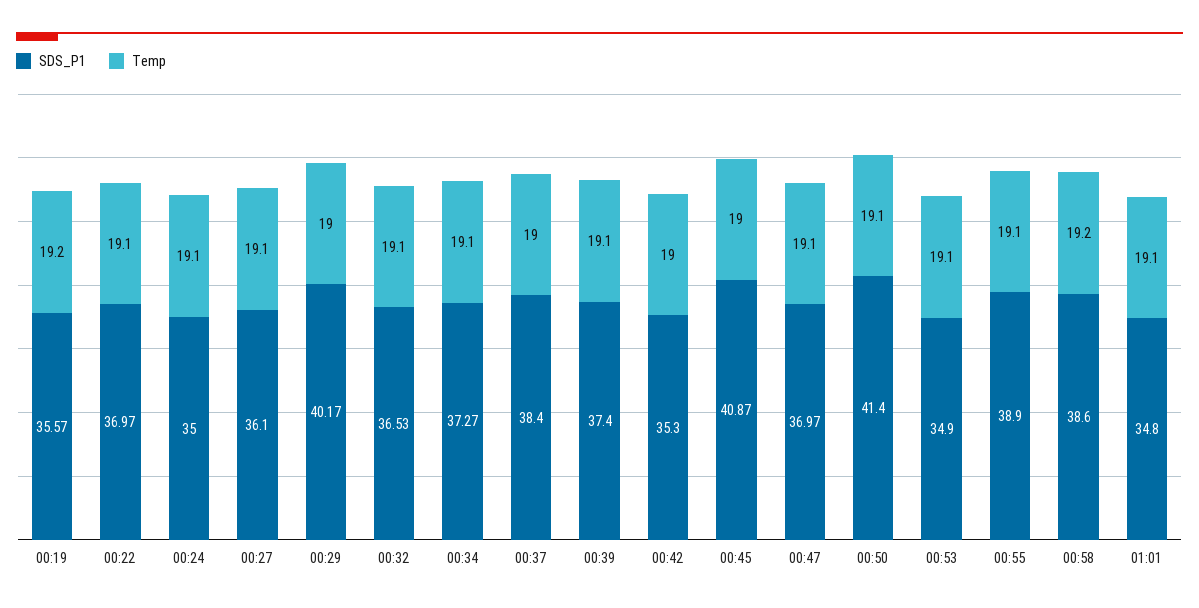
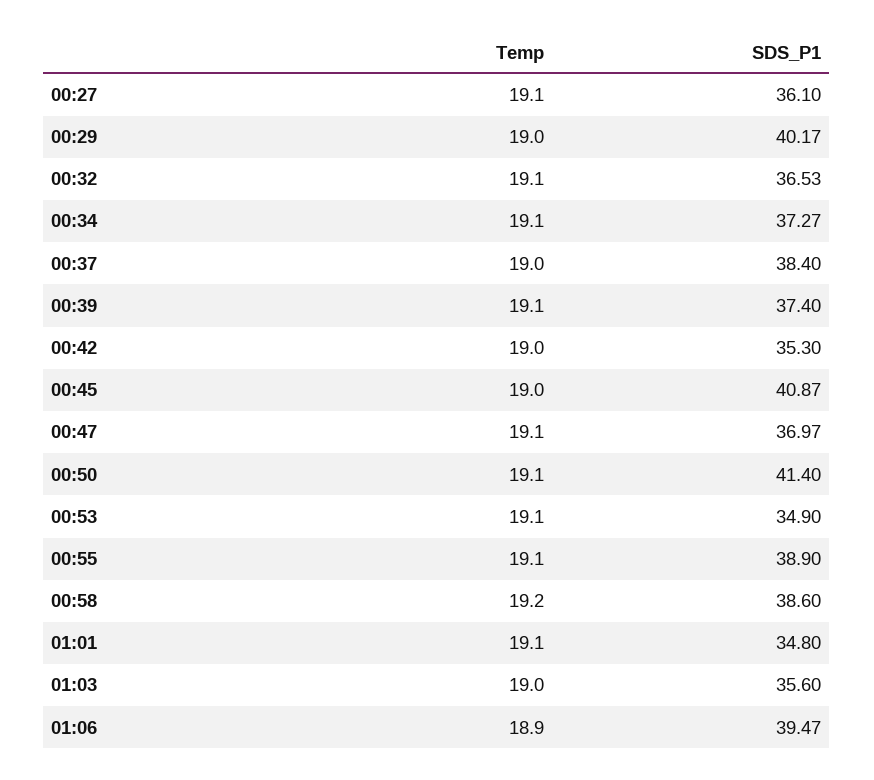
SDS_P1, 00:19: 35.57 -> none
Temp, 00:19: 19.2 -> none
SDS_P1, 00:22: 36.97 -> none
Temp, 00:22: 19.1 -> none
SDS_P1, 00:24: 35 -> none
Temp, 00:24: 19.1 -> none
Temp, 01:03: none -> 19
SDS_P1, 01:03: none -> 35.6
Temp, 01:06: none -> 18.9
SDS_P1, 01:06: none -> 39.47

